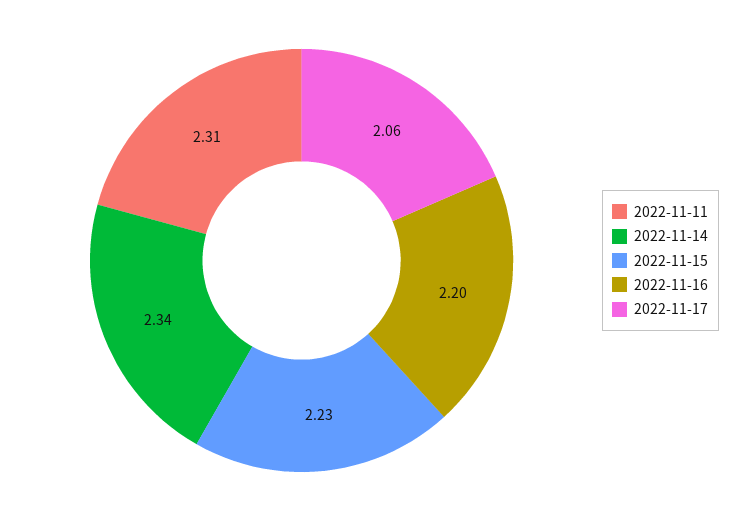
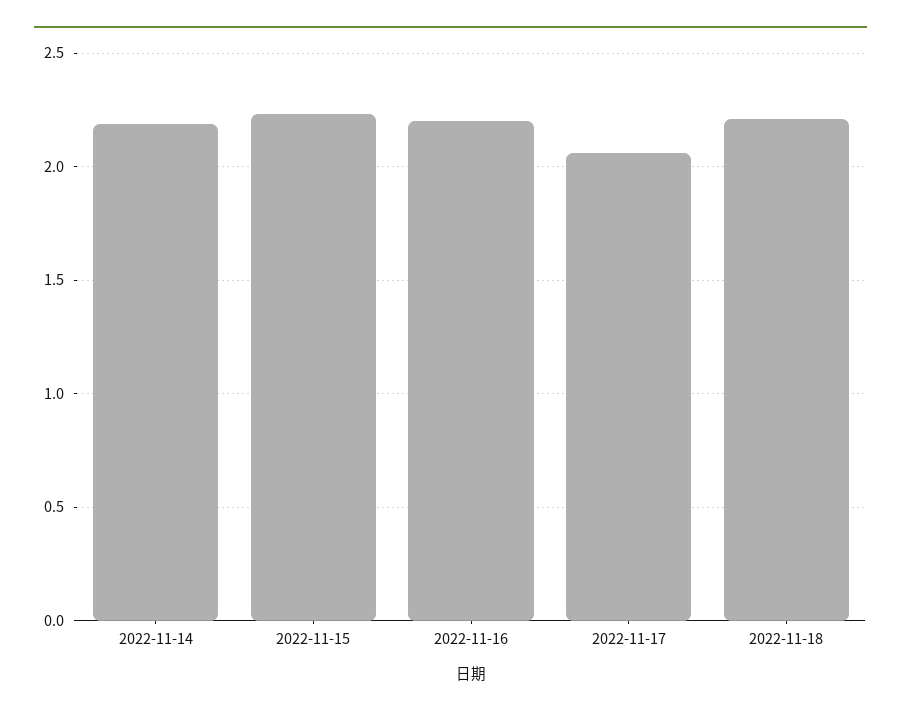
2022-11-11: 2.31 -> none
2022-11-14: 2.34 -> 2.2
2022-11-18: none -> 2.2

